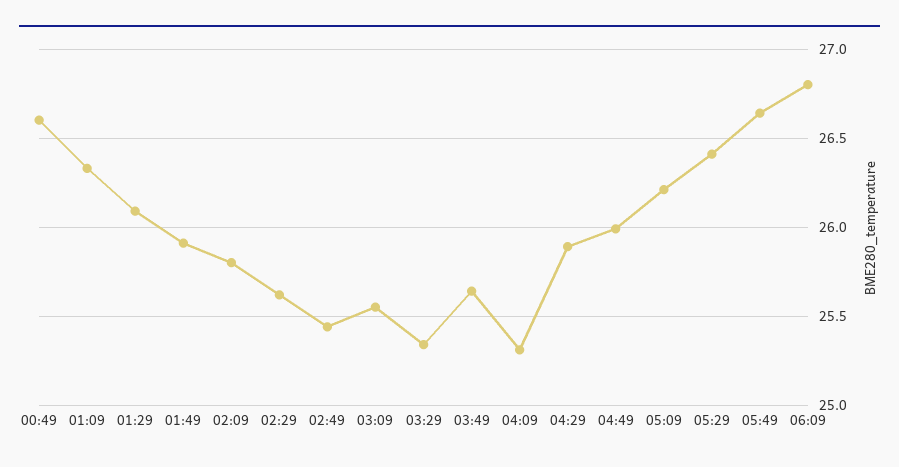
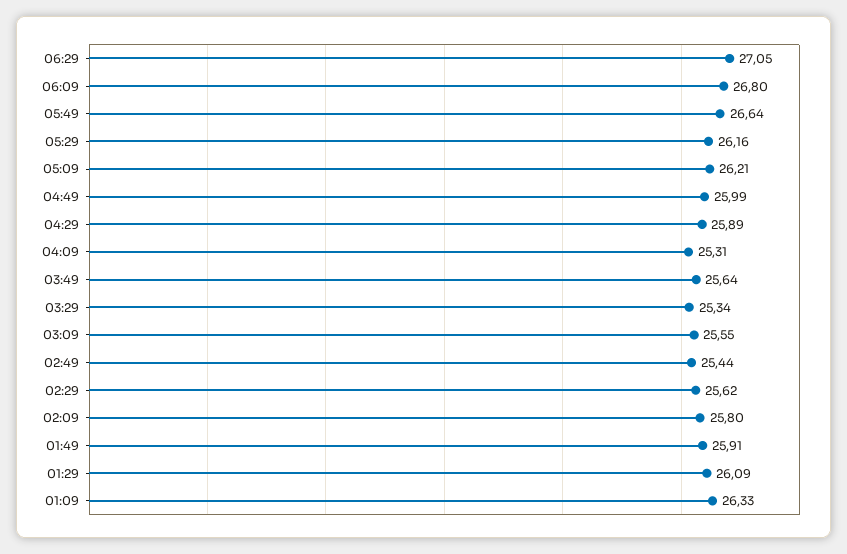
00:49: 26.6 -> none
05:29: 26.4 -> 26.16
06:29: none -> 27.05

